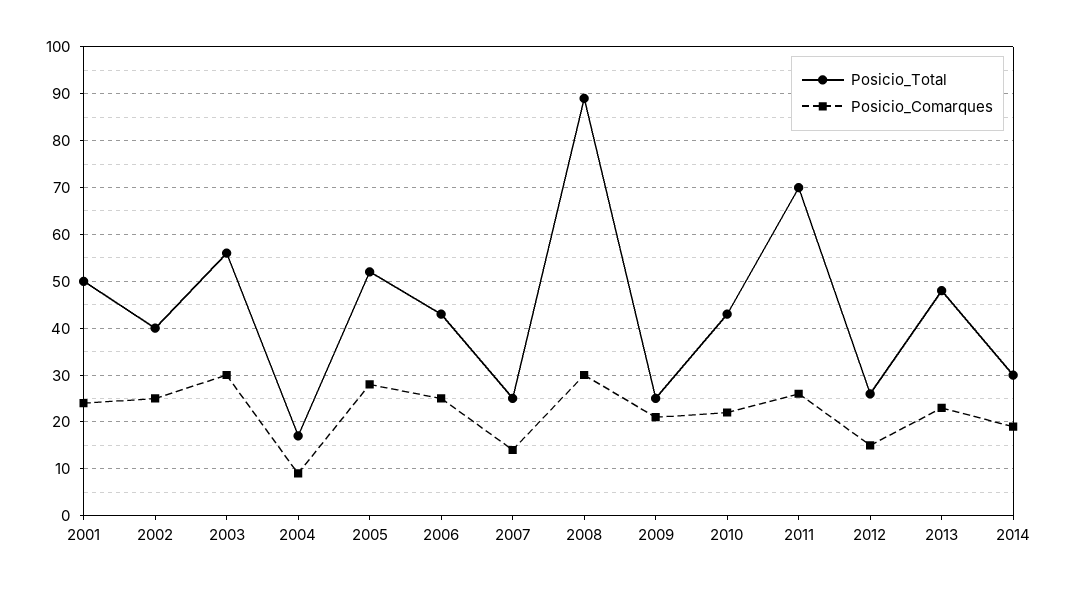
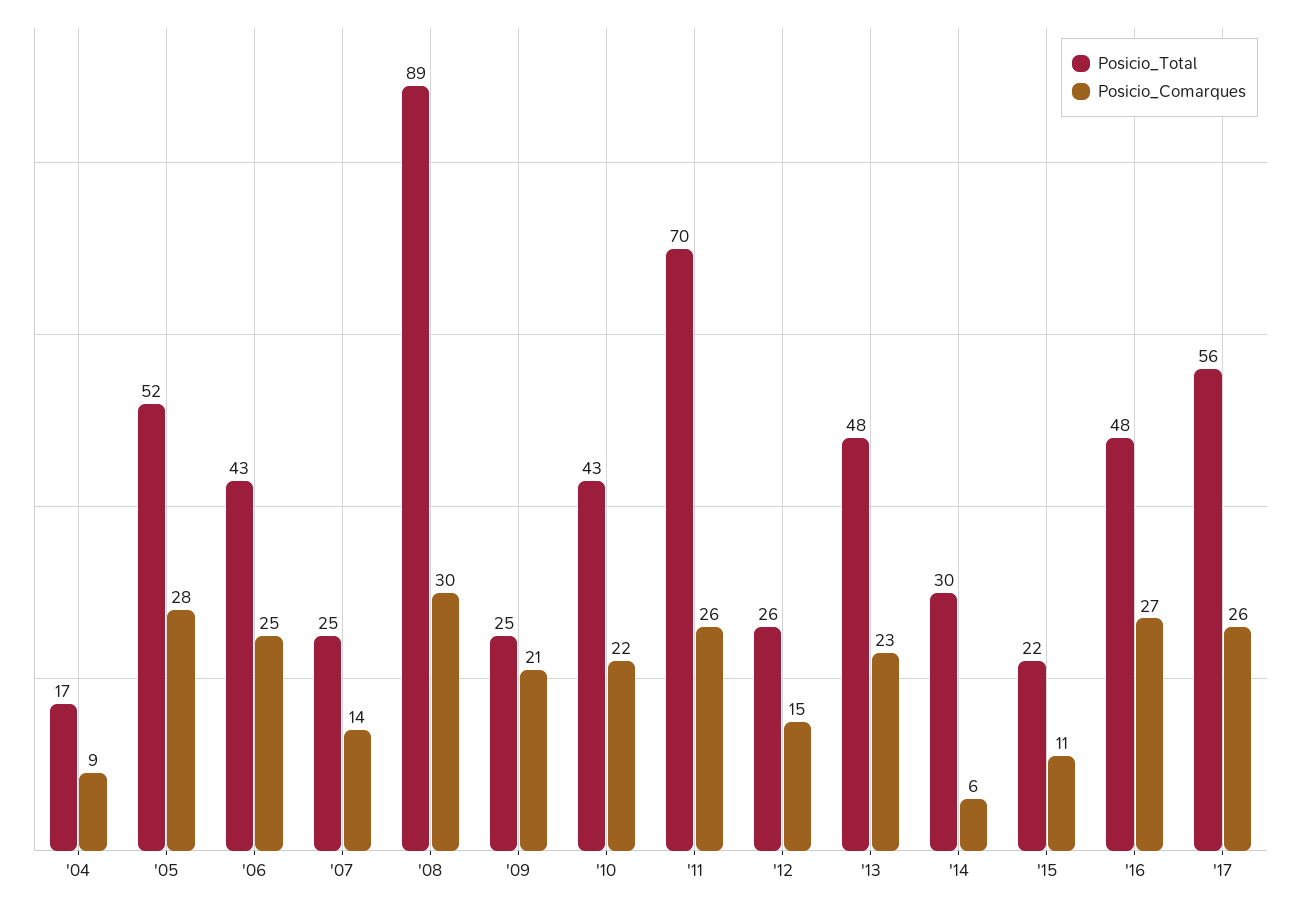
Posicio_Total, 2001: 50 -> none
Posicio_Comarques, 2001: 25 -> none
Posicio_Total, 2002: 40 -> none
Posicio_Comarques, 2002: 25 -> none
Posicio_Total, 2003: 55 -> none
Posicio_Comarques, 2003: 30 -> none
Posicio_Comarques, 2014: 20 -> 6
Posicio_Total, '15: none -> 22
Posicio_Comarques, '15: none -> 11
Posicio_Total, '16: none -> 48
Posicio_Comarques, '16: none -> 27
Posicio_Total, '17: none -> 56
Posicio_Comarques, '17: none -> 26

